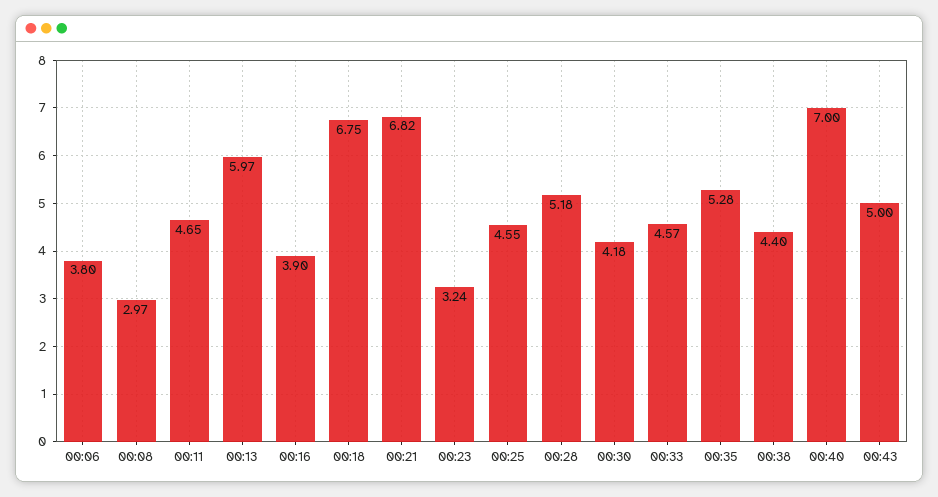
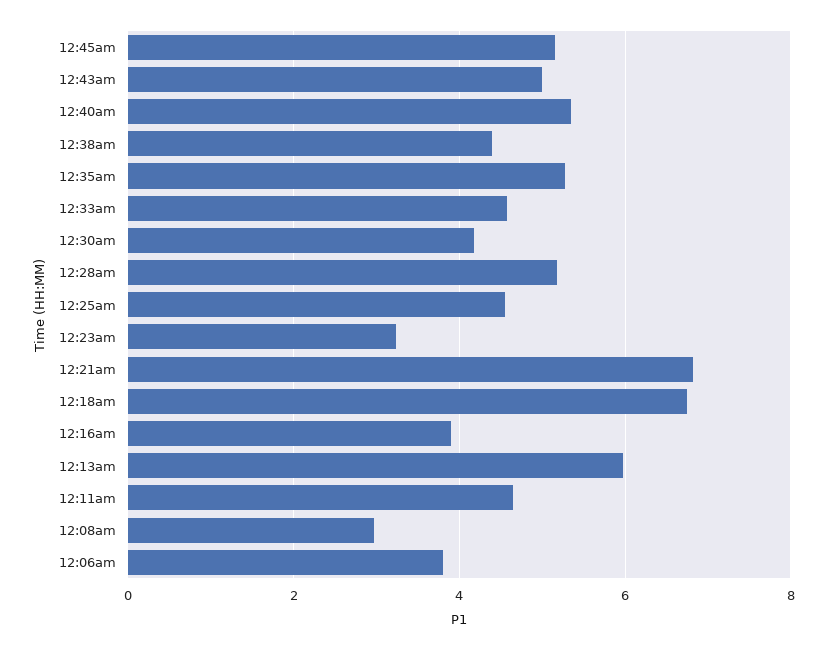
00:40: 7 -> 5.4
12:45am: none -> 5.2

